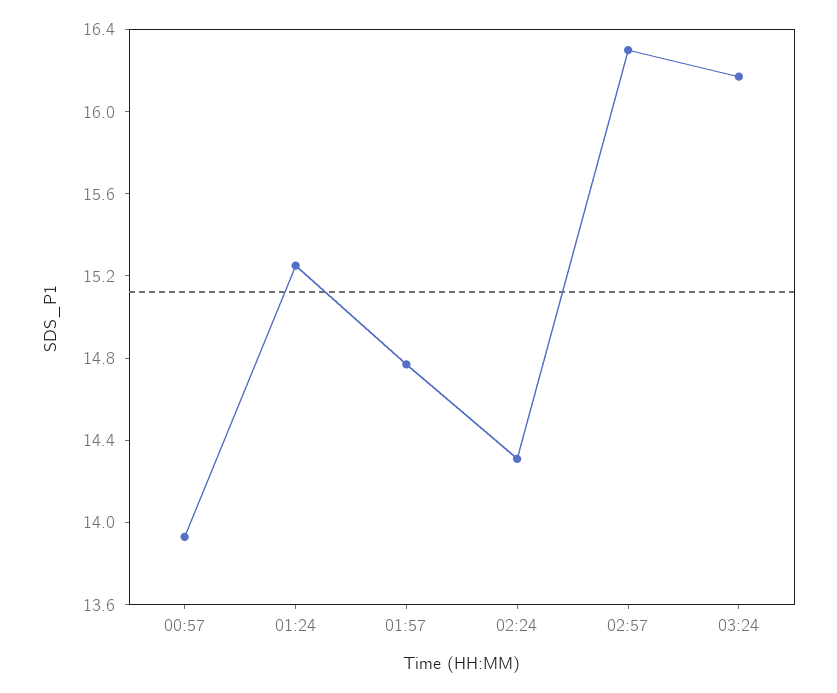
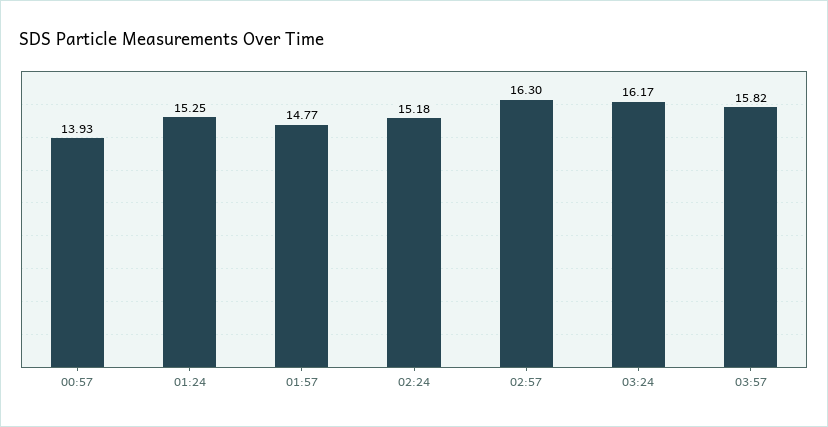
02:24: 14.3 -> 15.18
03:57: none -> 15.82

